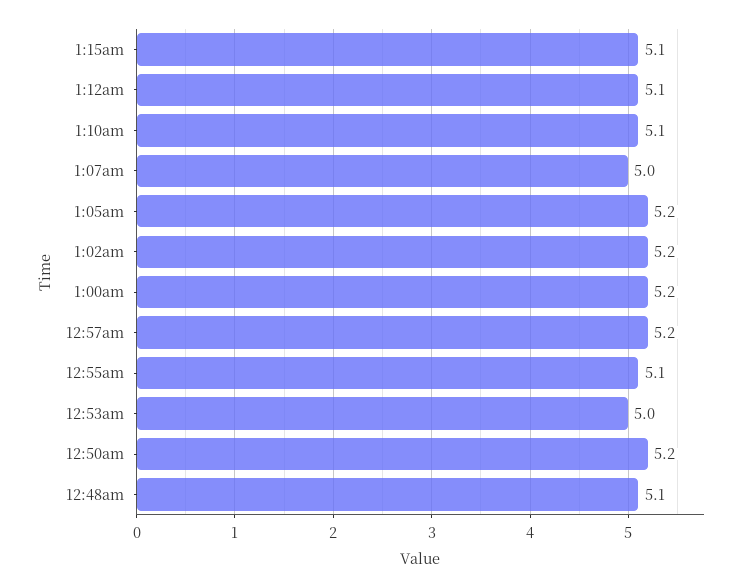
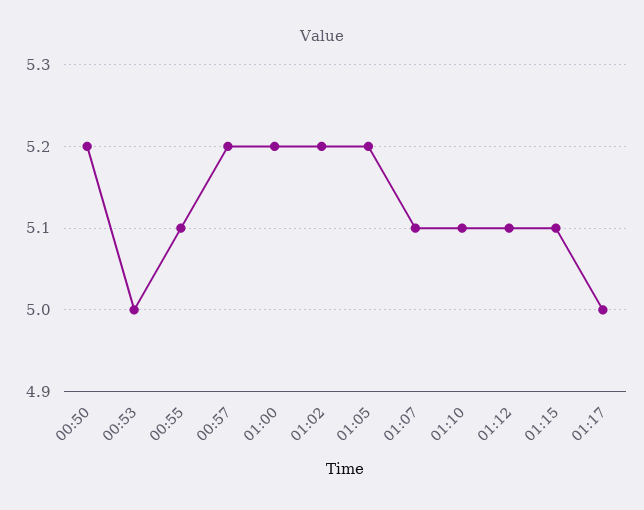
1:07am: 5 -> 5.1
12:48am: 5.1 -> none
01:17: none -> 5

